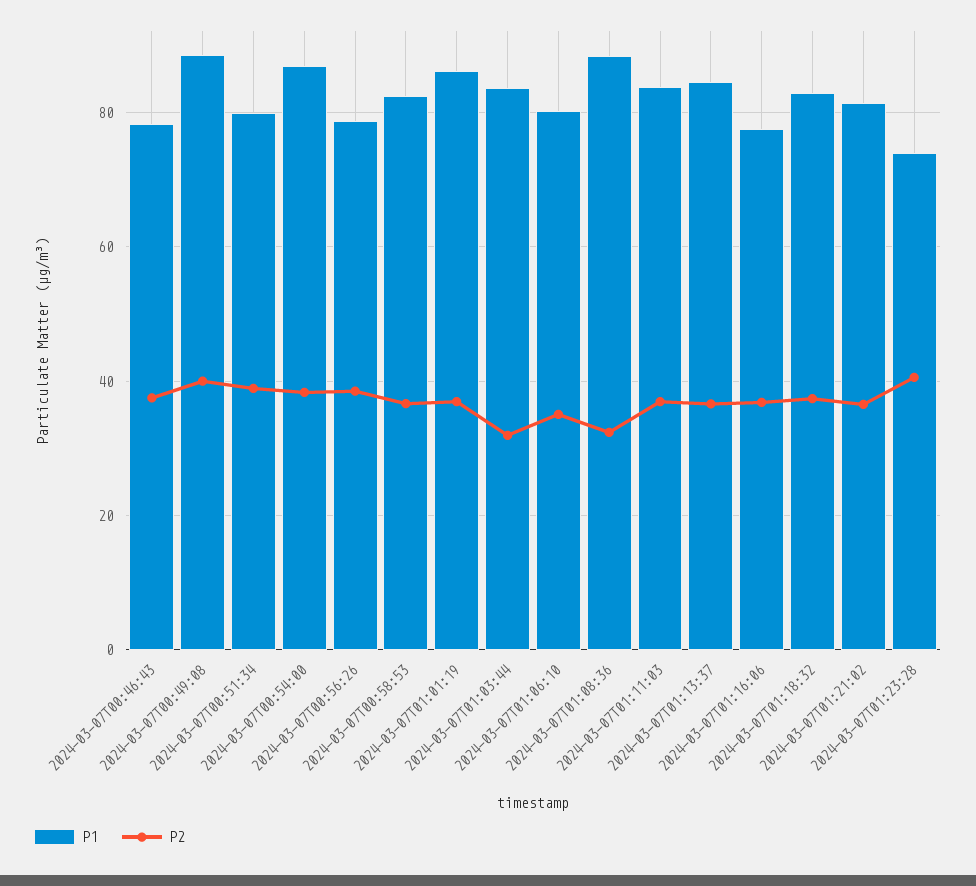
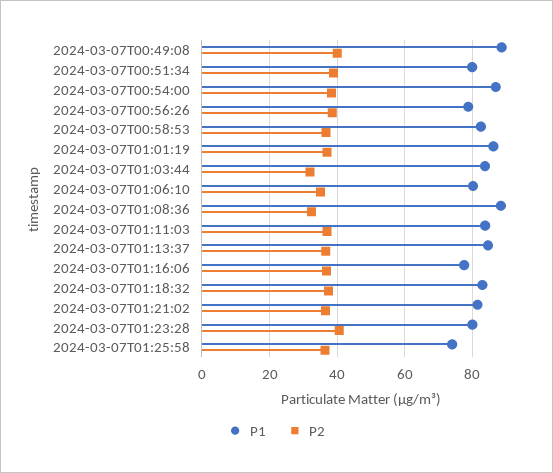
P1, 2024-03-07T00:46:43: 78 -> none
P2, 2024-03-07T00:46:43: 38 -> none
P1, 2024-03-07T01:23:28: 74 -> 80
P1, 2024-03-07T01:25:58: none -> 74
P2, 2024-03-07T01:25:58: none -> 36

